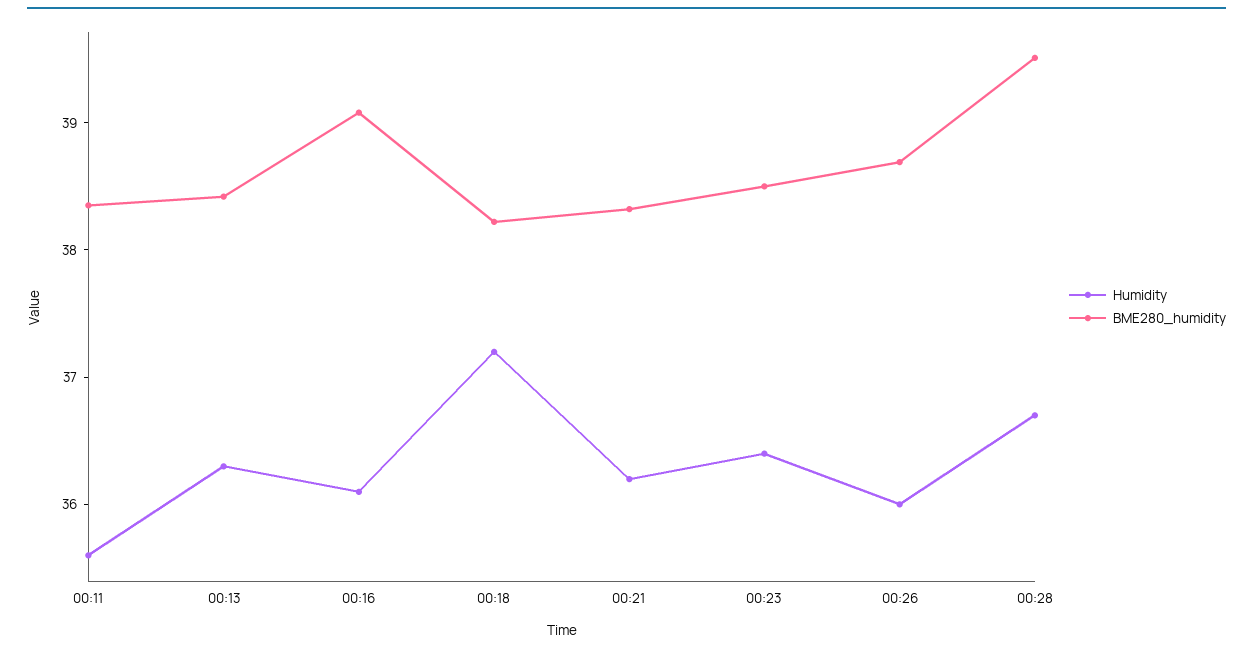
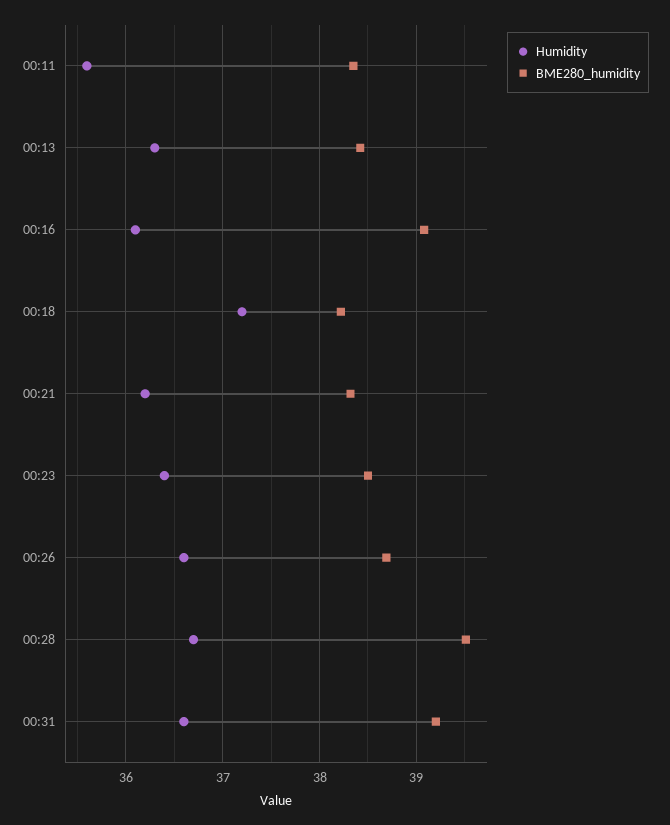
Humidity, 00:26: 36 -> 36.6
Humidity, 00:31: none -> 36.6
BME280_humidity, 00:31: none -> 39.2

